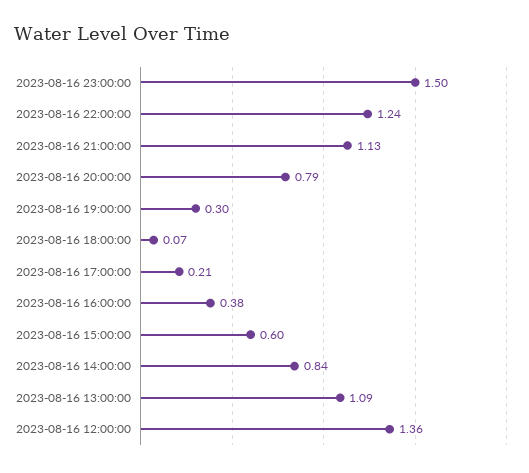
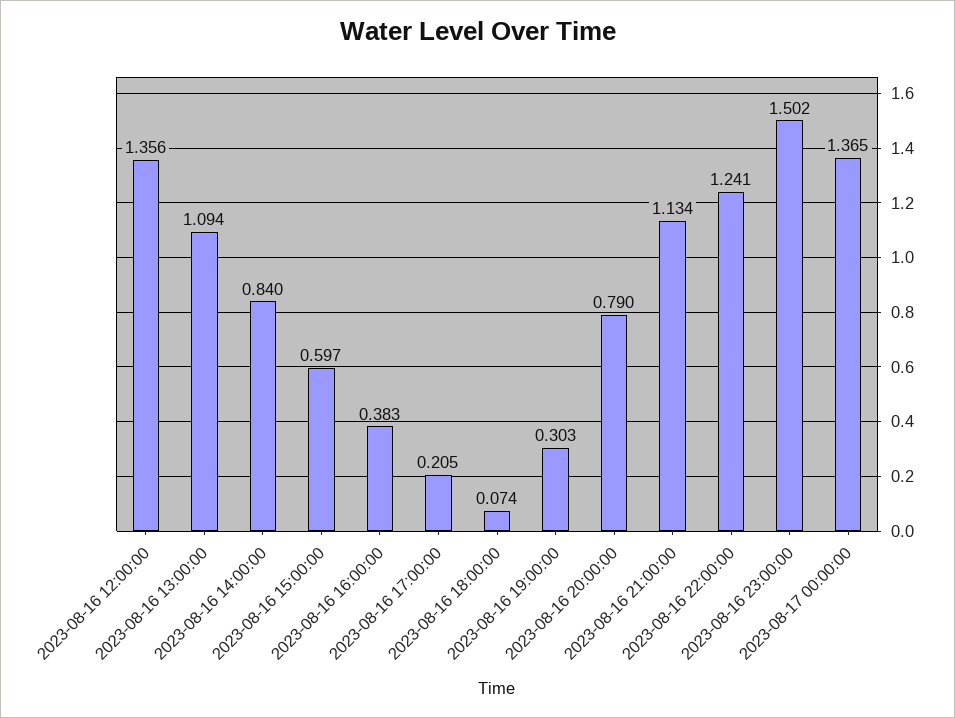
2023-08-17 00:00:00: none -> 1.365

